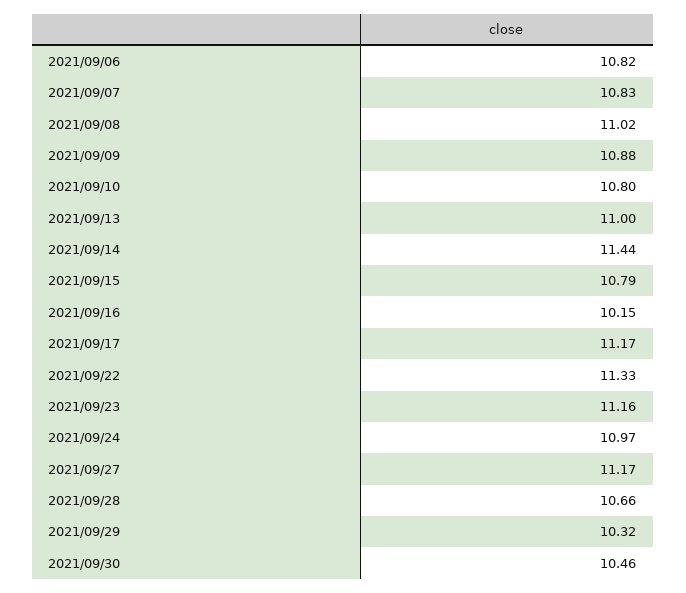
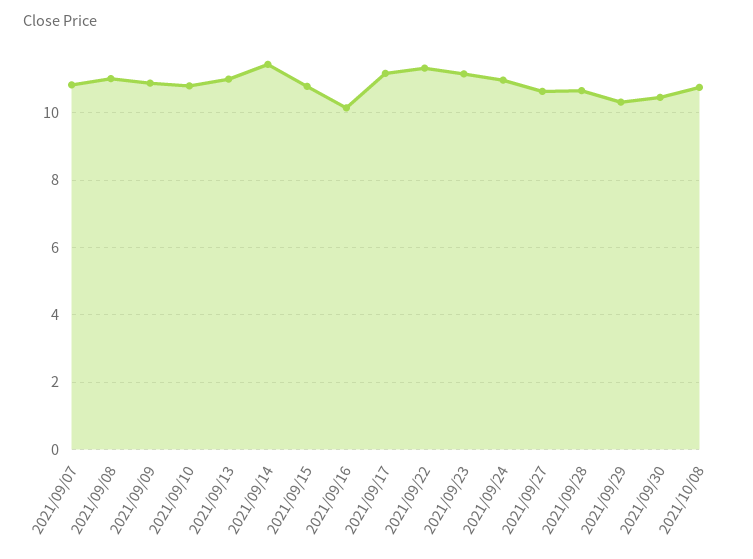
2021/09/06: 10.82 -> none
2021/09/27: 11.17 -> 10.6
2021/10/08: none -> 10.8

